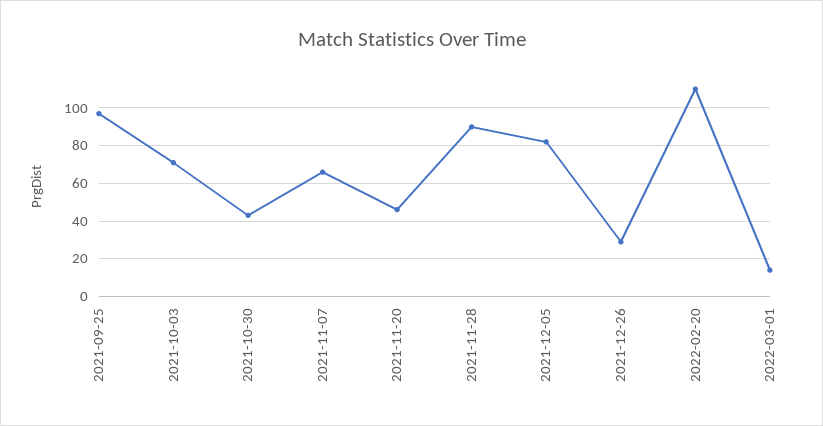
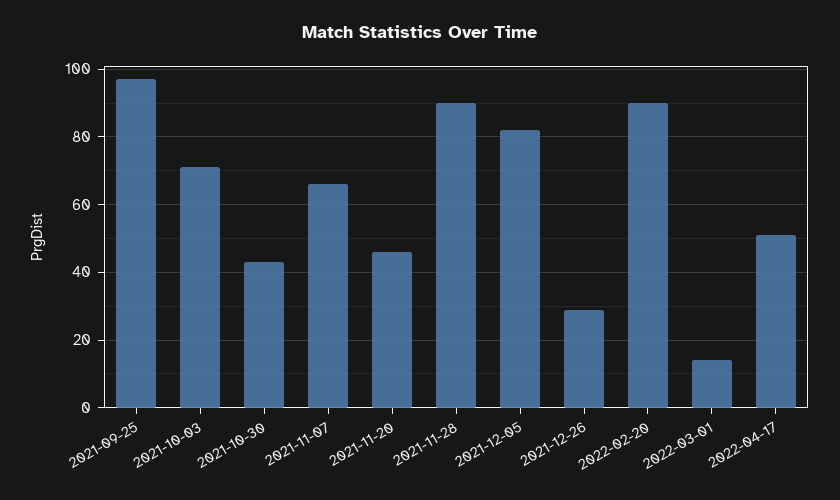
2022-02-20: 110 -> 90
2022-04-17: none -> 50

